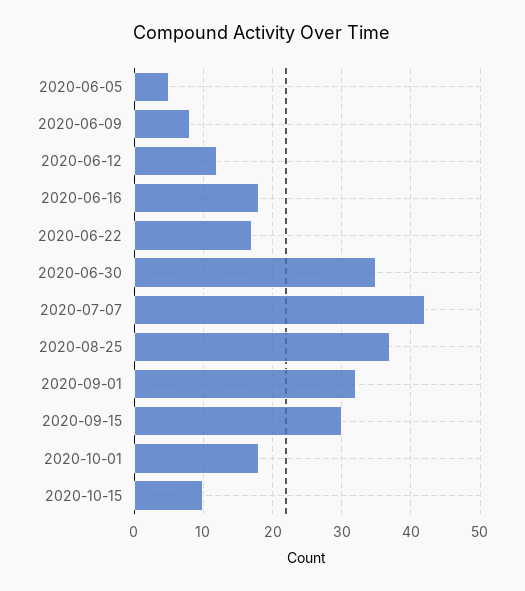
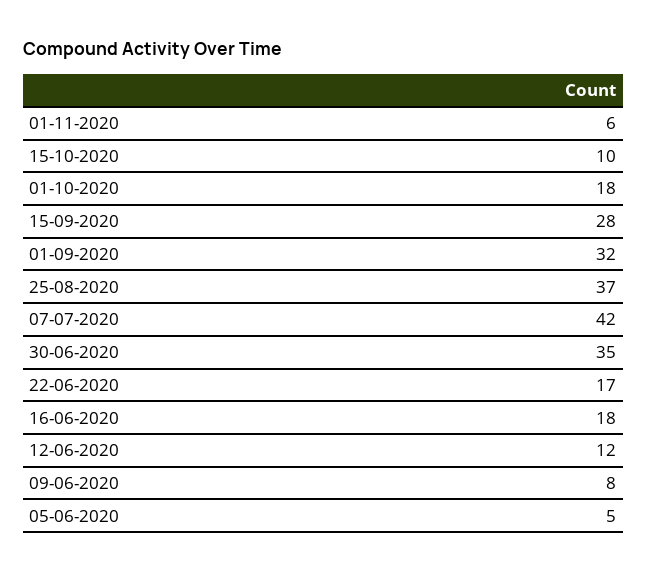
2020-09-15: 30 -> 28
01-11-2020: none -> 6

